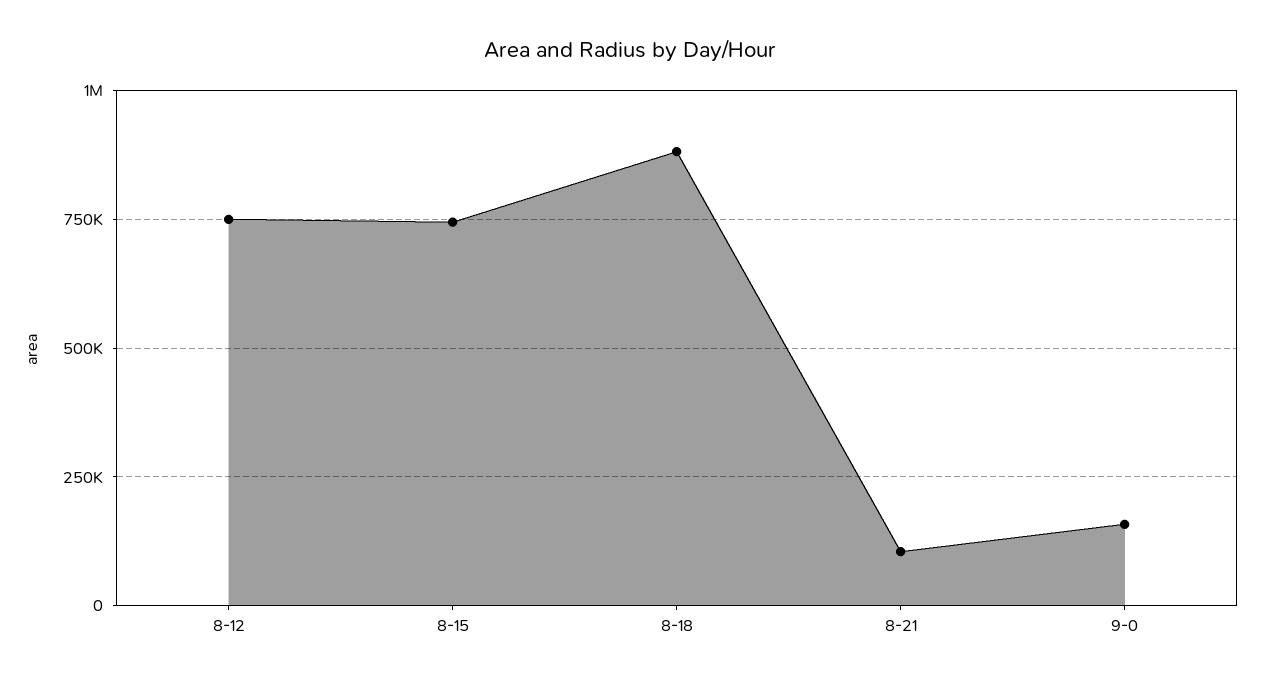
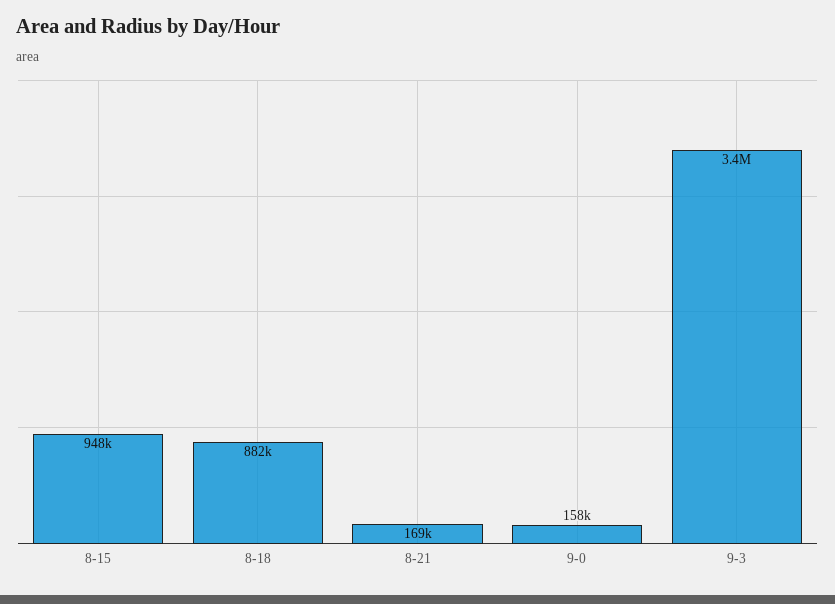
8-12: 750000 -> none
8-15: 750000 -> 948000
8-21: 100000 -> 169000
9-3: none -> 3400000

